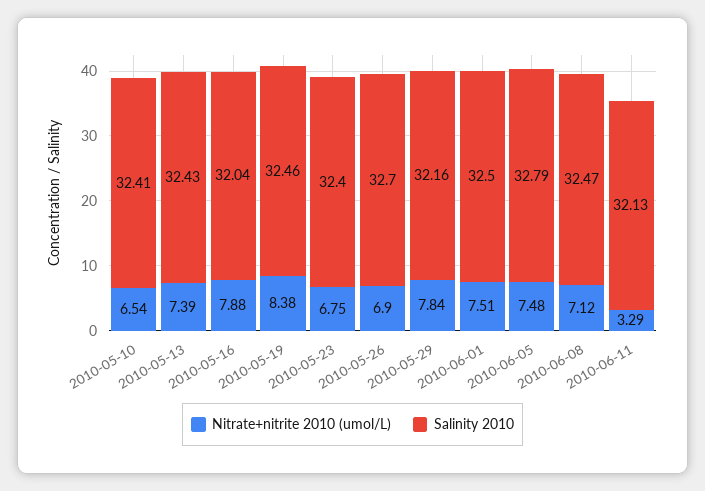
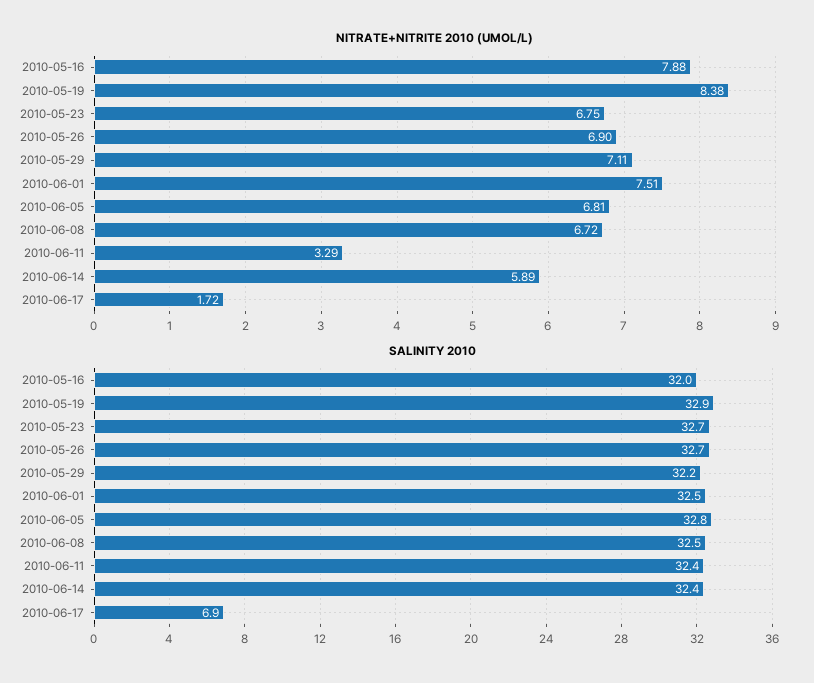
Nitrate+nitrite 2010 (umol/L), 2010-05-10: 6.54 -> none
Salinity 2010, 2010-05-10: 32.41 -> none
Nitrate+nitrite 2010 (umol/L), 2010-05-13: 7.39 -> none
Salinity 2010, 2010-05-13: 32.43 -> none
Salinity 2010, 2010-05-19: 32.46 -> 32.9
Salinity 2010, 2010-05-23: 32.4 -> 32.7
Nitrate+nitrite 2010 (umol/L), 2010-05-29: 7.84 -> 7.11
Nitrate+nitrite 2010 (umol/L), 2010-06-05: 7.48 -> 6.81
Nitrate+nitrite 2010 (umol/L), 2010-06-08: 7.12 -> 6.72
Salinity 2010, 2010-06-11: 32.13 -> 32.4
Nitrate+nitrite 2010 (umol/L), 2010-06-14: none -> 5.89
Nitrate+nitrite 2010 (umol/L), 2010-06-17: none -> 1.72
Salinity 2010, 2010-06-14: none -> 32.4
Salinity 2010, 2010-06-17: none -> 6.9

